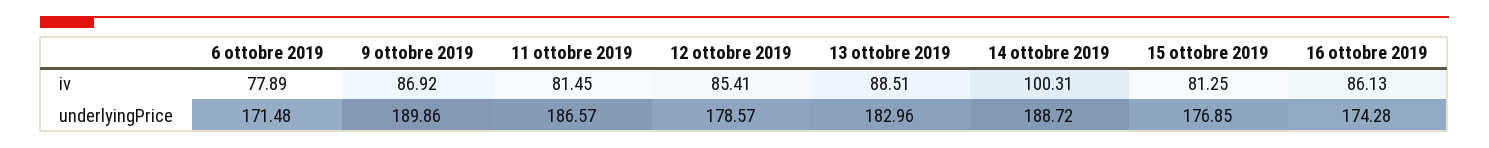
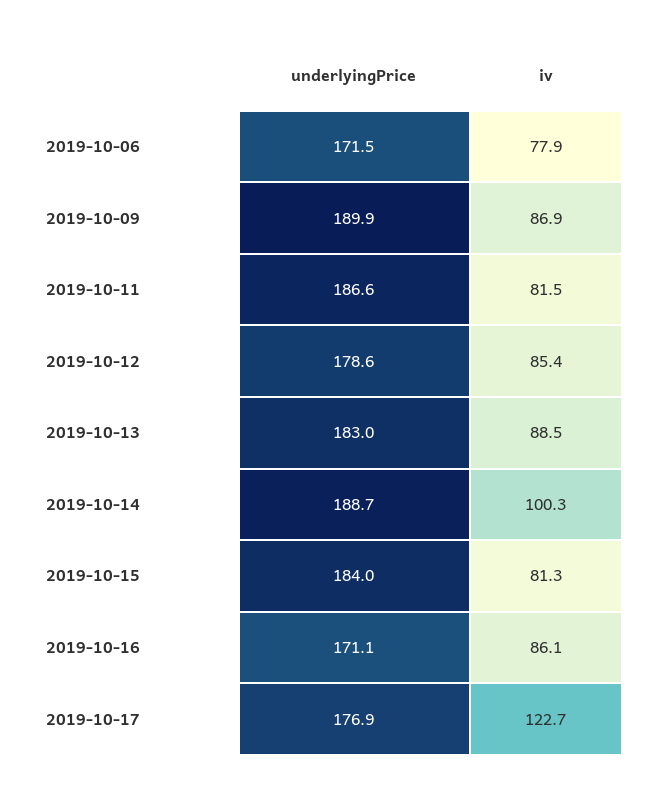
15 ottobre 2019, underlyingPrice: 176.85 -> 184
16 ottobre 2019, underlyingPrice: 174.28 -> 171.1
2019-10-17, underlyingPrice: none -> 176.9
2019-10-17, iv: none -> 122.7

